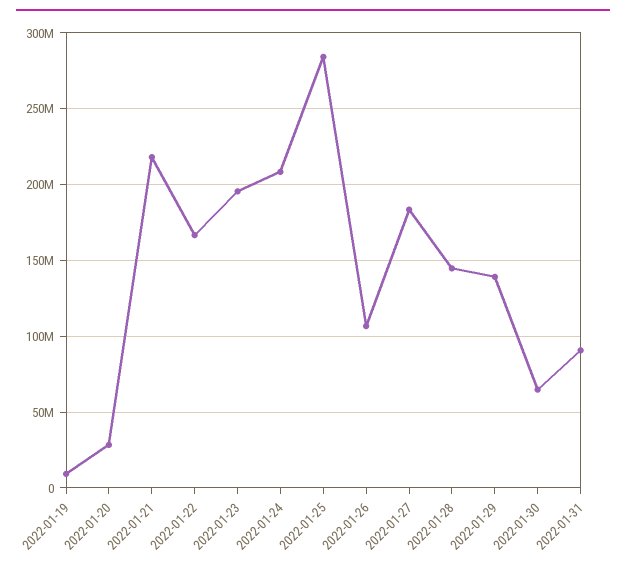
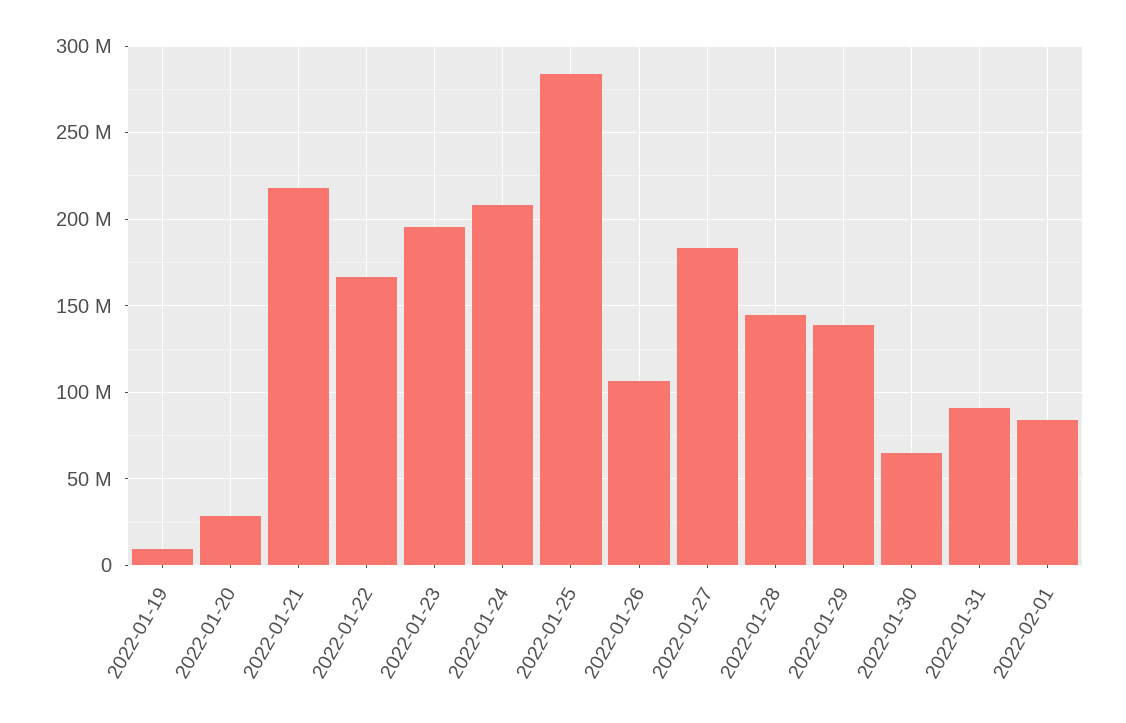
2022-02-01: none -> 85000000

